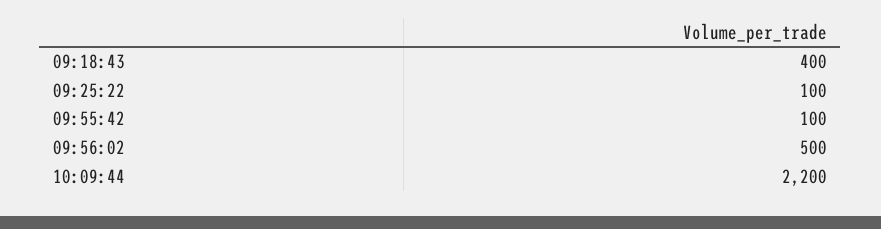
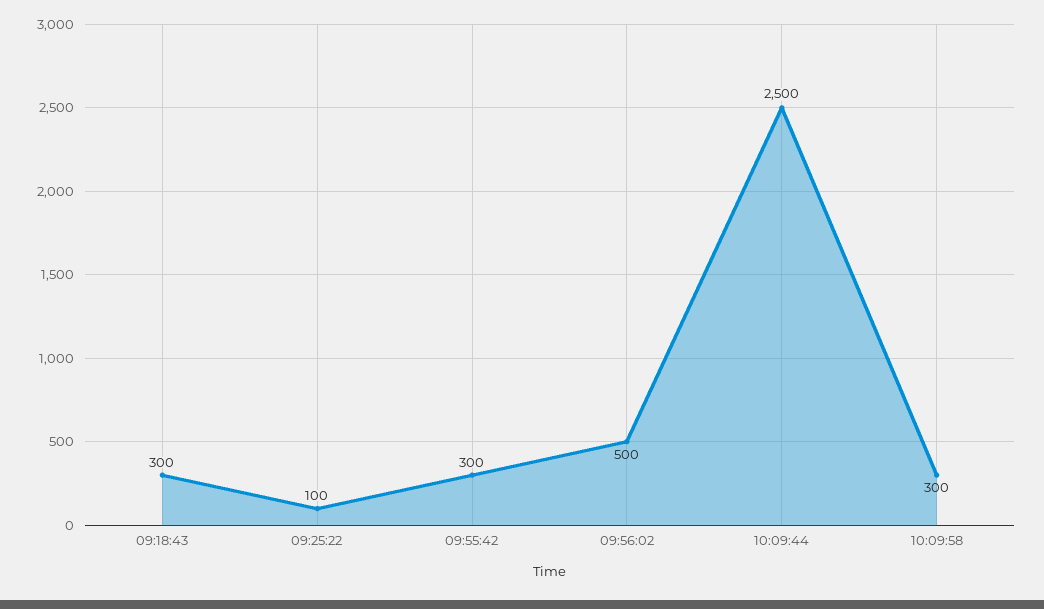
09:18:43: 400 -> 300
09:55:42: 100 -> 300
10:09:44: 2200 -> 2500
10:09:58: none -> 300

